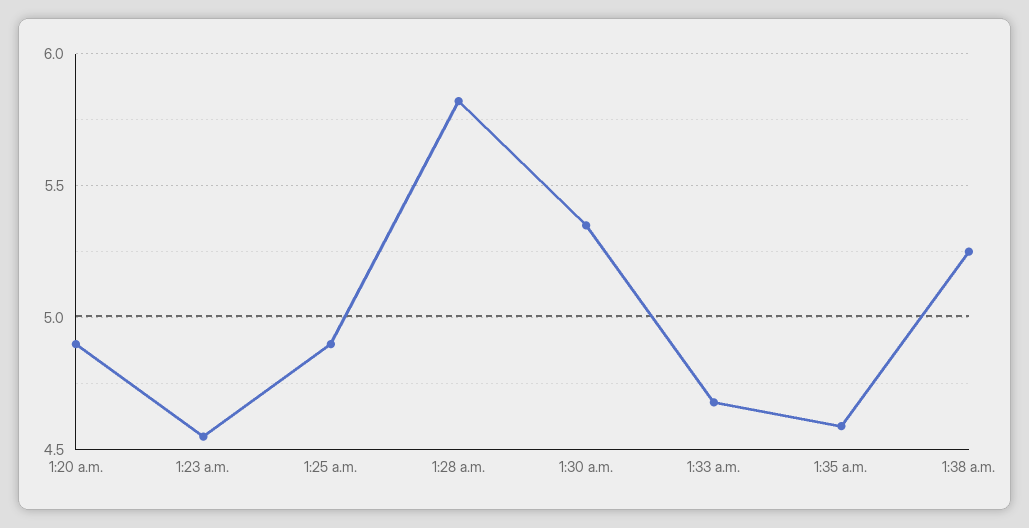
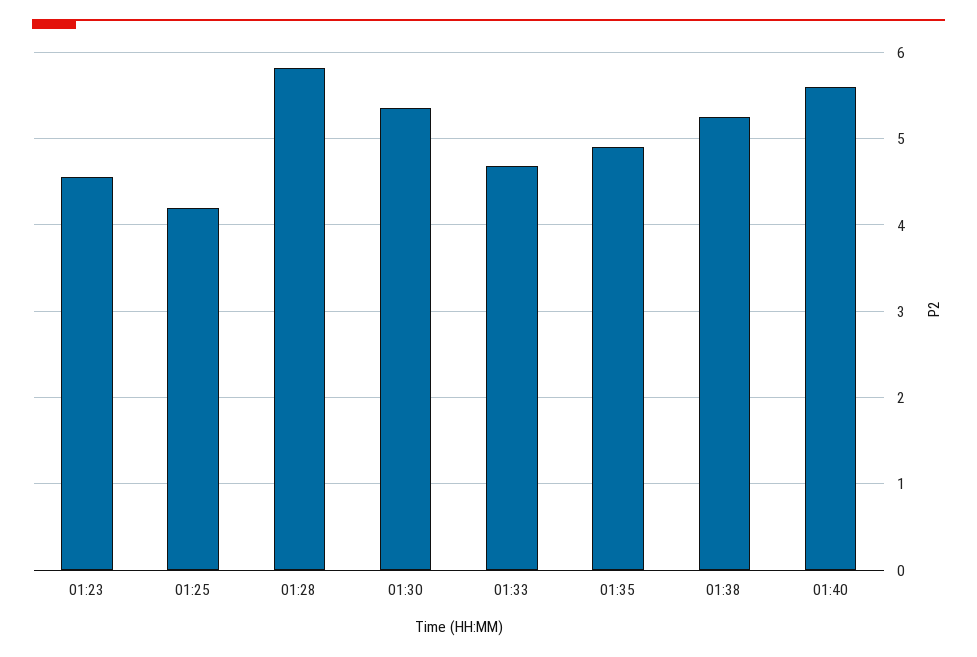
1:20 a.m.: 4.9 -> none
1:25 a.m.: 4.9 -> 4.2
1:35 a.m.: 4.6 -> 4.9
01:40: none -> 5.6

